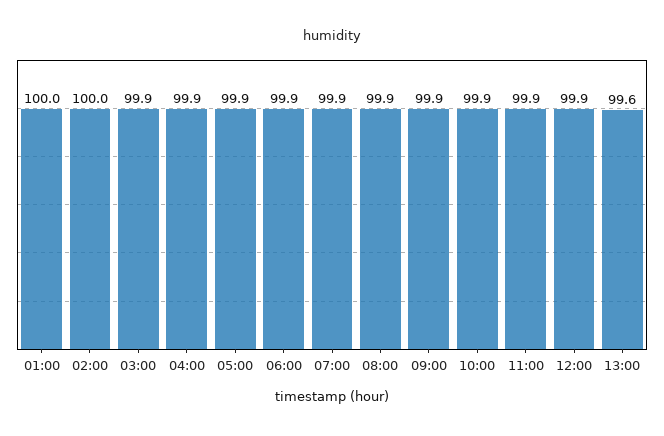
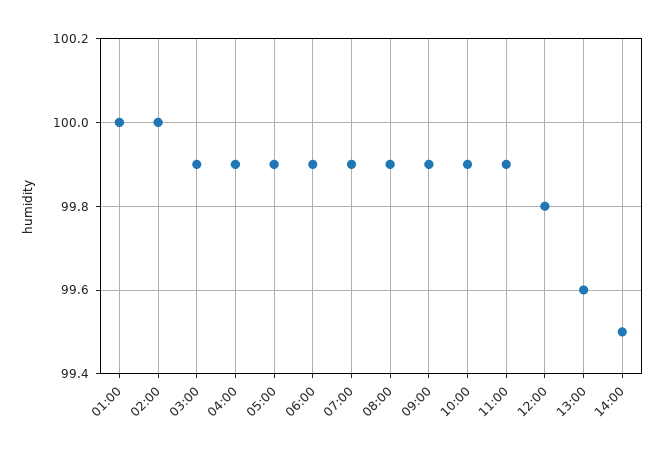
12:00: 99.9 -> 99.8
14:00: none -> 99.5

